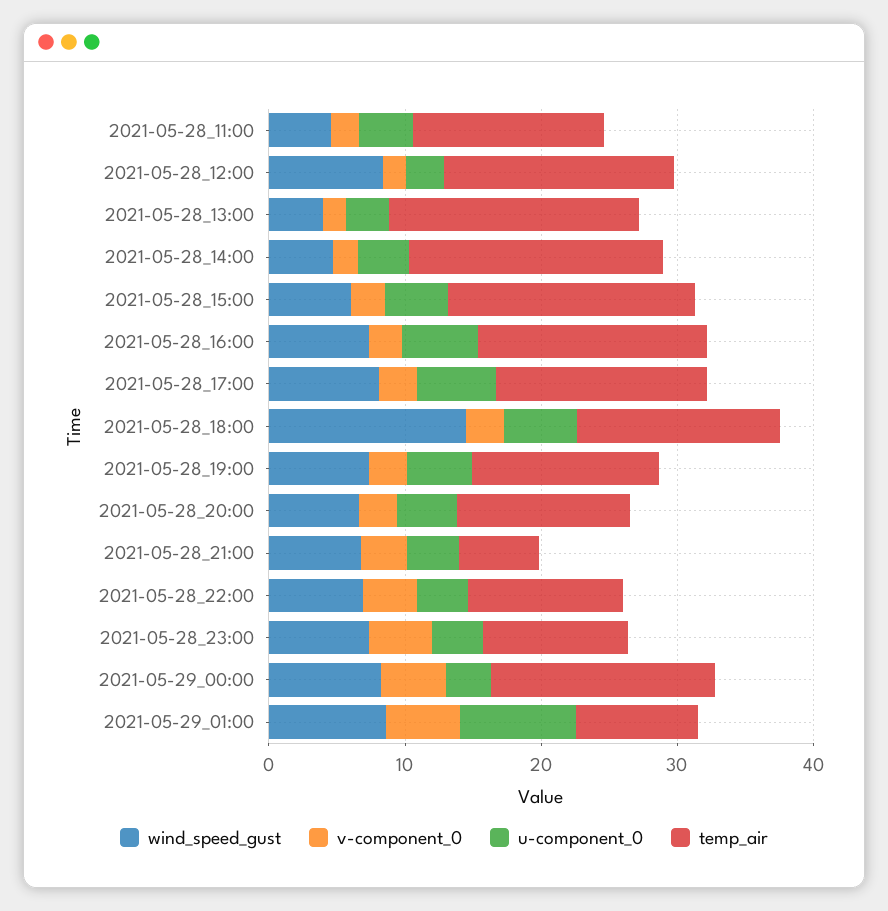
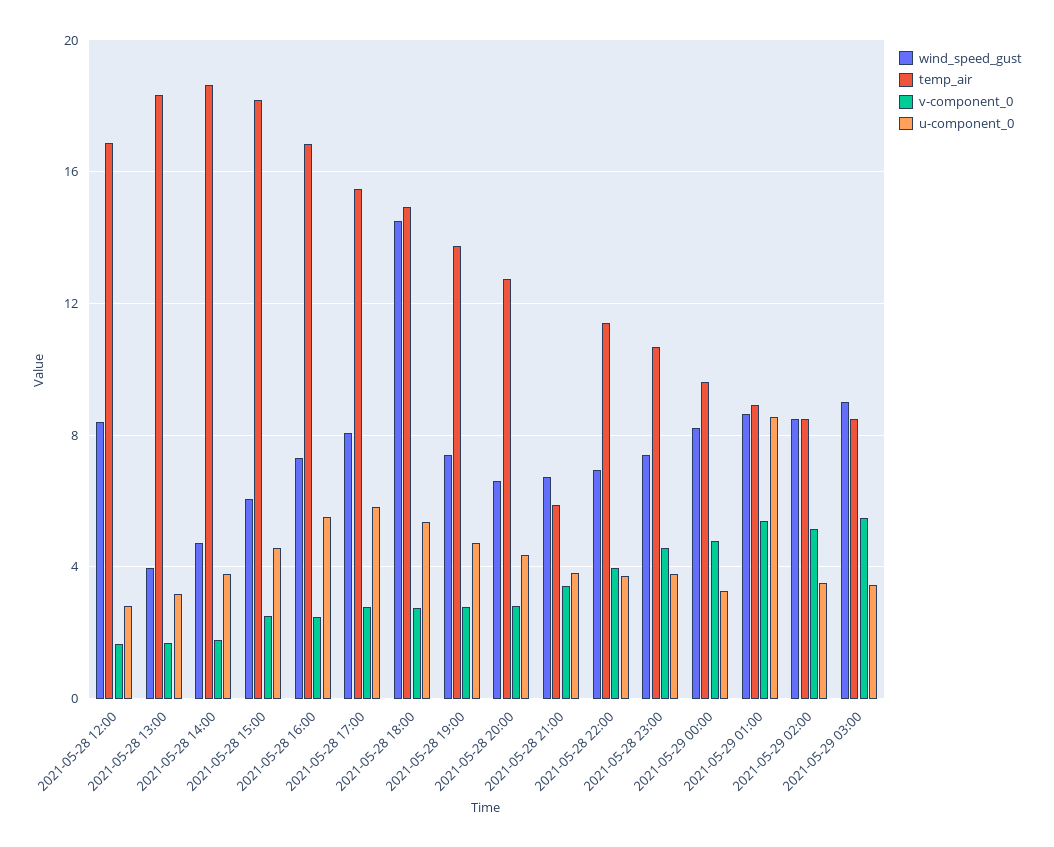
wind_speed_gust, 2021-05-28_11:00: 4 -> none
v-component_0, 2021-05-28_11:00: 2 -> none
u-component_0, 2021-05-28_11:00: 4 -> none
temp_air, 2021-05-28_11:00: 14 -> none
temp_air, 2021-05-29_00:00: 16 -> 9.5
wind_speed_gust, 2021-05-29 02:00: none -> 8.5
temp_air, 2021-05-29 02:00: none -> 8.5
v-component_0, 2021-05-29 02:00: none -> 5
u-component_0, 2021-05-29 02:00: none -> 3.5
wind_speed_gust, 2021-05-29 03:00: none -> 9
temp_air, 2021-05-29 03:00: none -> 8.5
v-component_0, 2021-05-29 03:00: none -> 5.5
u-component_0, 2021-05-29 03:00: none -> 3.5

